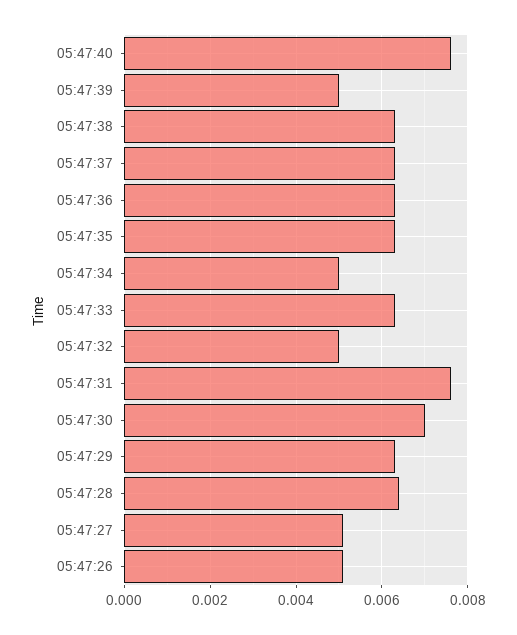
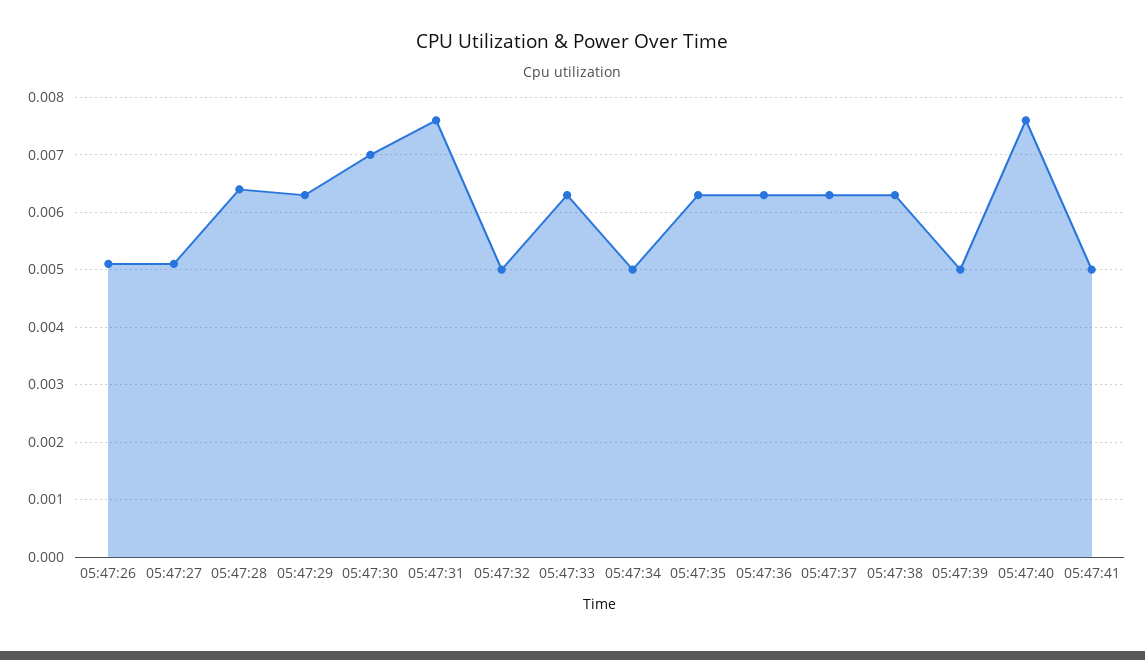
05:47:41: none -> 0.005

